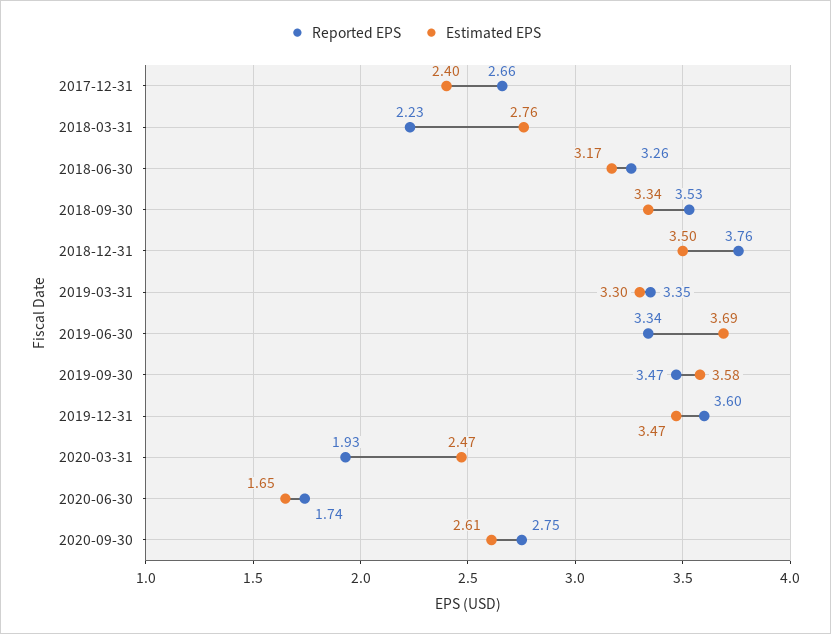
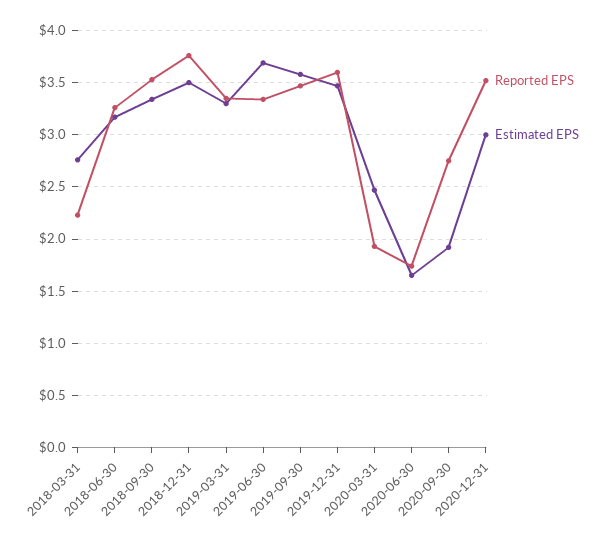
Reported EPS, 2017-12-31: 2.66 -> none
Estimated EPS, 2017-12-31: 2.4 -> none
Estimated EPS, 2020-09-30: 2.61 -> 1.9
Reported EPS, 2020-12-31: none -> 3.5
Estimated EPS, 2020-12-31: none -> 3

